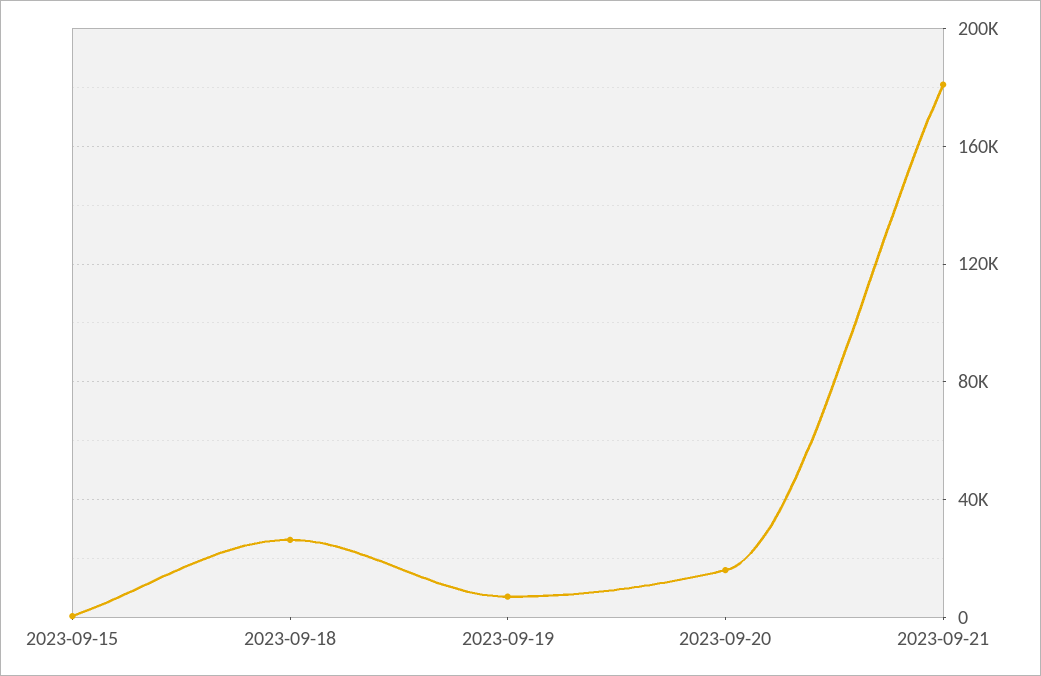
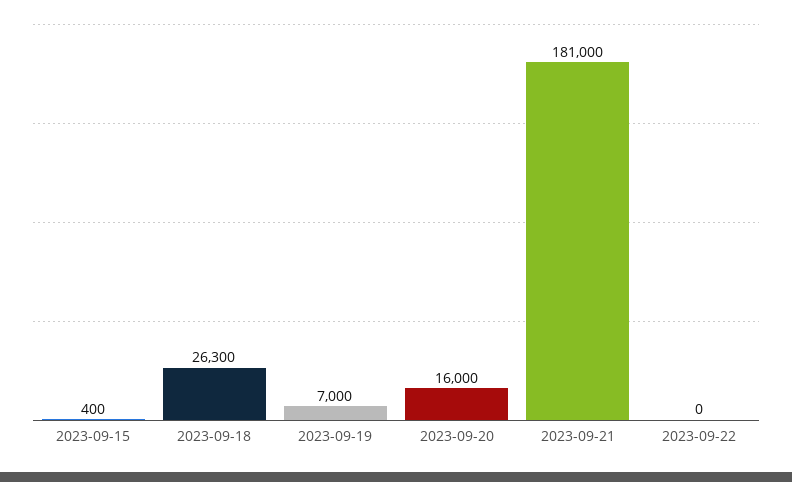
2023-09-22: none -> 0

